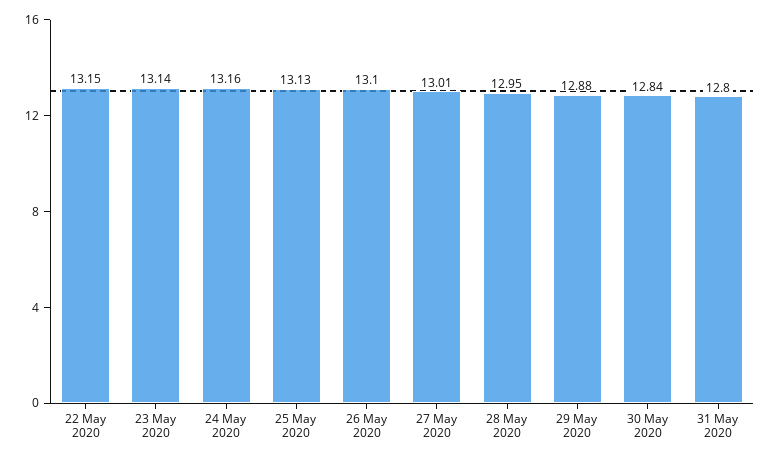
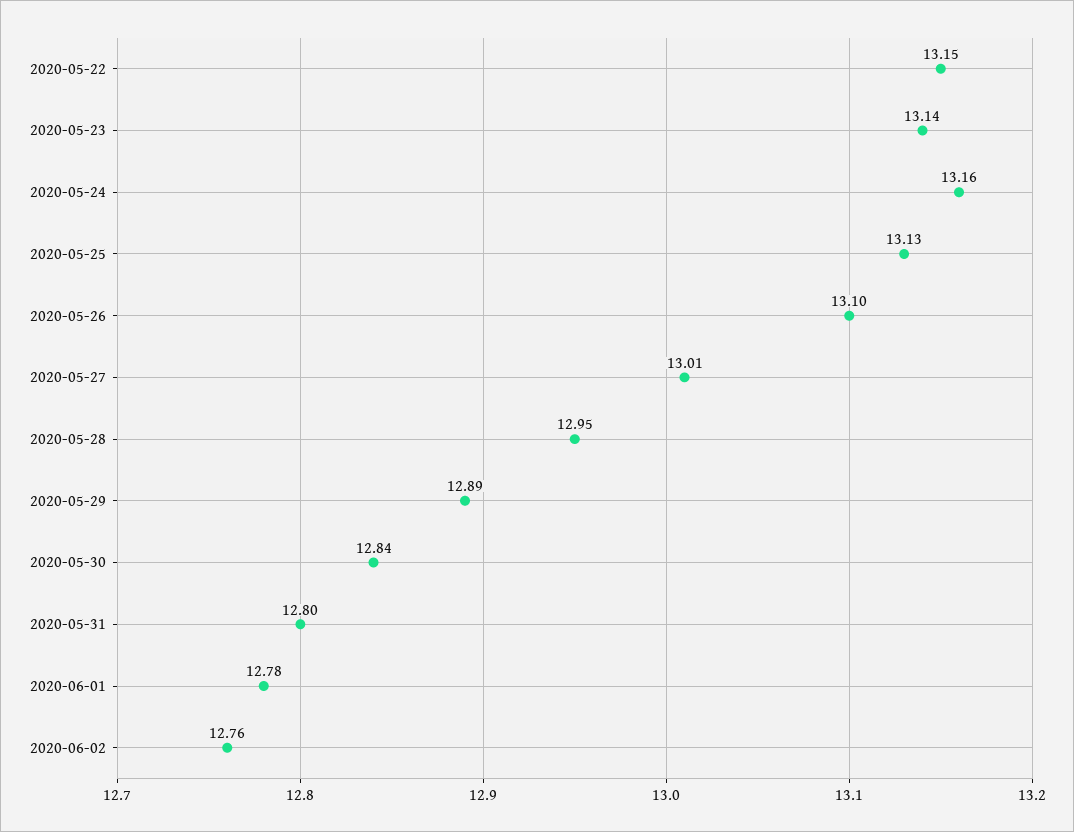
29 May 2020: 12.88 -> 12.89
2020-06-01: none -> 12.78
2020-06-02: none -> 12.76

